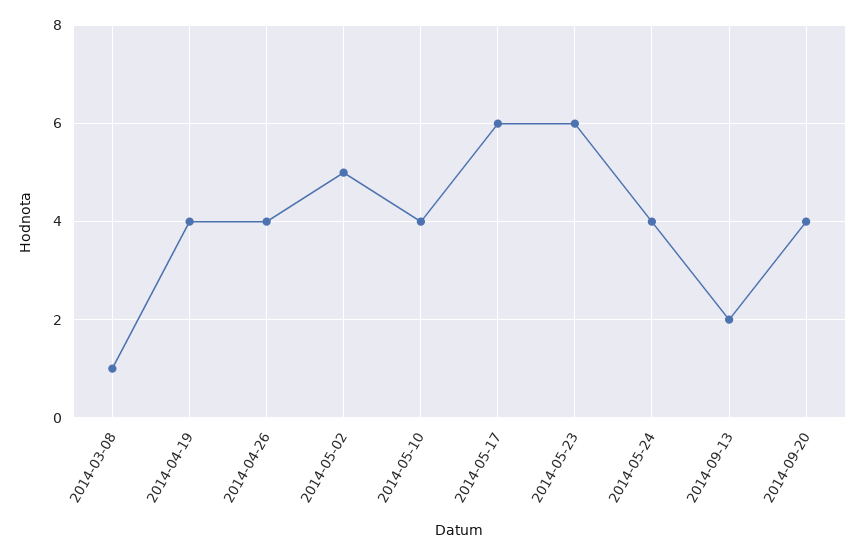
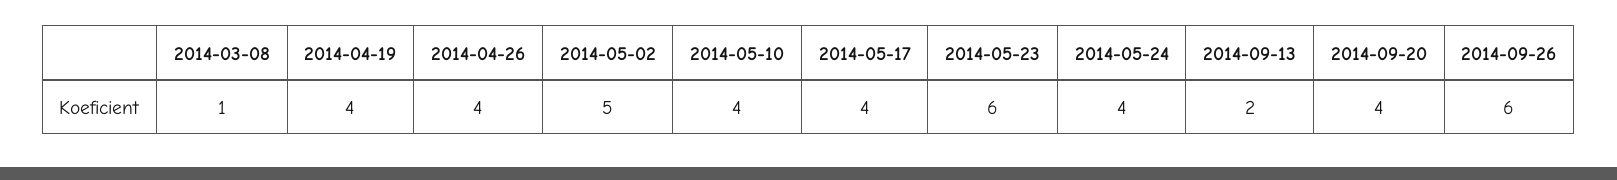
2014-05-17: 6 -> 4
2014-09-26: none -> 6

